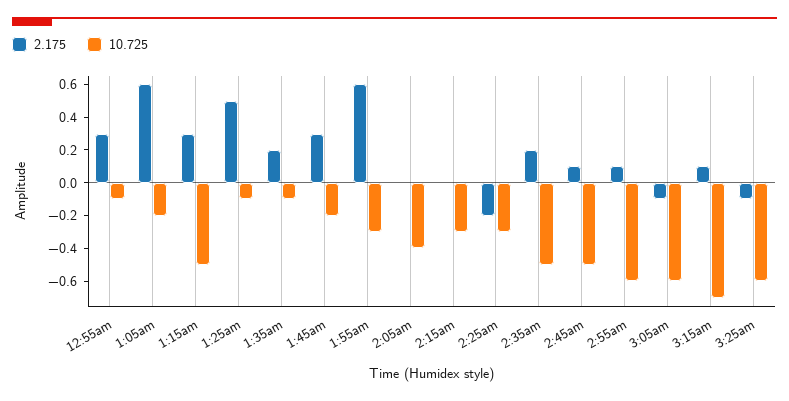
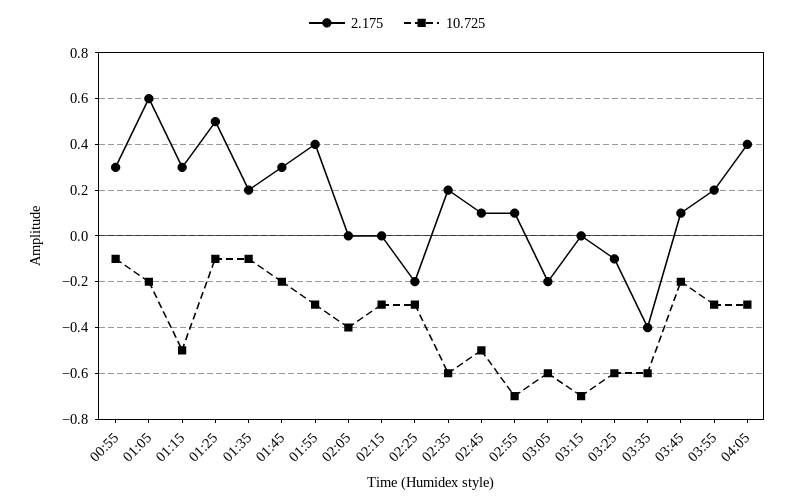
2.175, 1:55am: 0.6 -> 0.4
10.725, 2:35am: -0.5 -> -0.6
10.725, 2:55am: -0.6 -> -0.7
2.175, 3:05am: -0.1 -> -0.2
2.175, 3:15am: 0.1 -> 0
2.175, 03:35: none -> -0.4
10.725, 03:35: none -> -0.6
2.175, 03:45: none -> 0.1
10.725, 03:45: none -> -0.2
2.175, 03:55: none -> 0.2
10.725, 03:55: none -> -0.3
2.175, 04:05: none -> 0.4
10.725, 04:05: none -> -0.3

